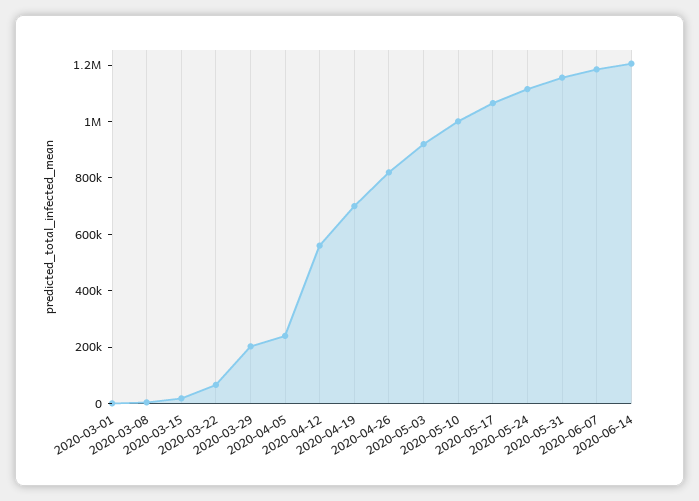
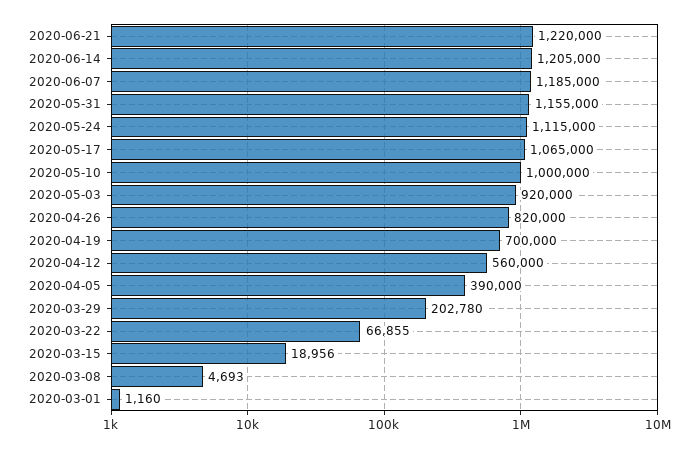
2020-04-05: 250000 -> 390000
2020-06-21: none -> 1220000

